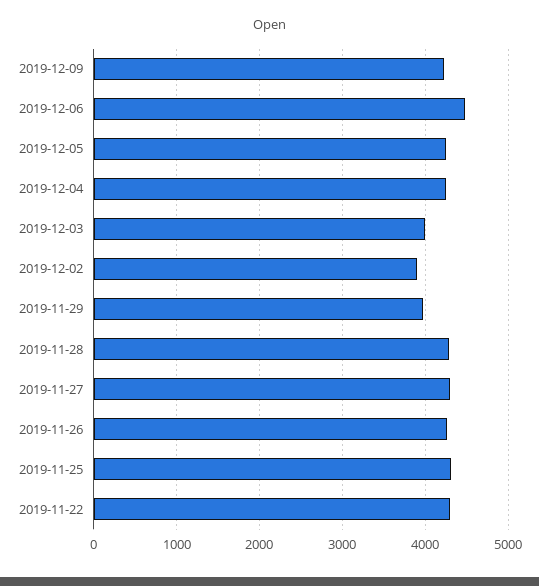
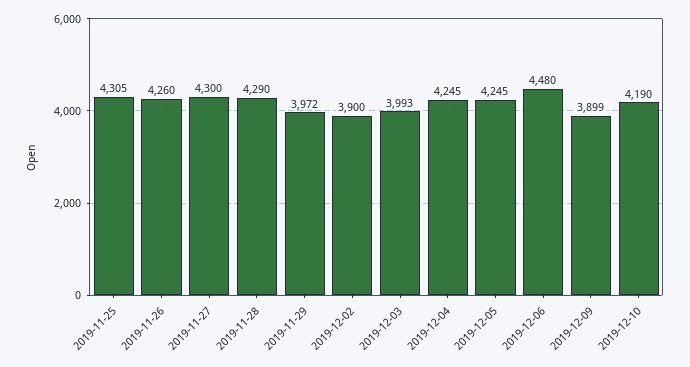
2019-12-09: 4200 -> 3899
2019-11-22: 4300 -> none
2019-12-10: none -> 4190

